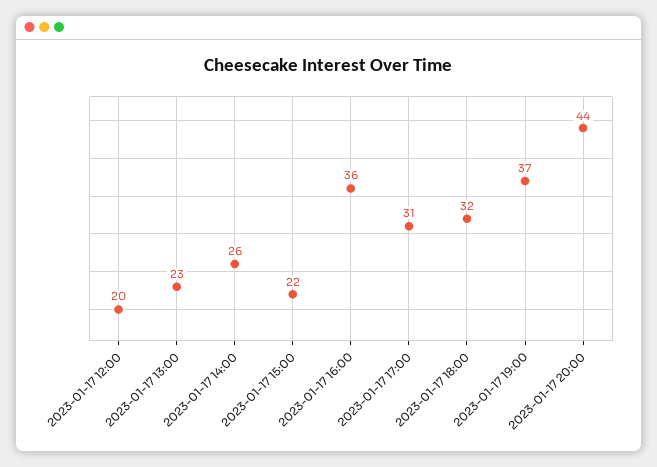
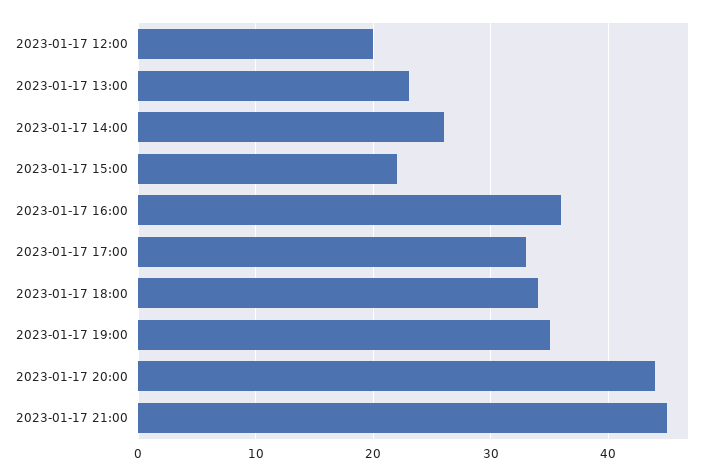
2023-01-17 17:00: 31 -> 33
2023-01-17 18:00: 32 -> 34
2023-01-17 19:00: 37 -> 35
2023-01-17 21:00: none -> 45

